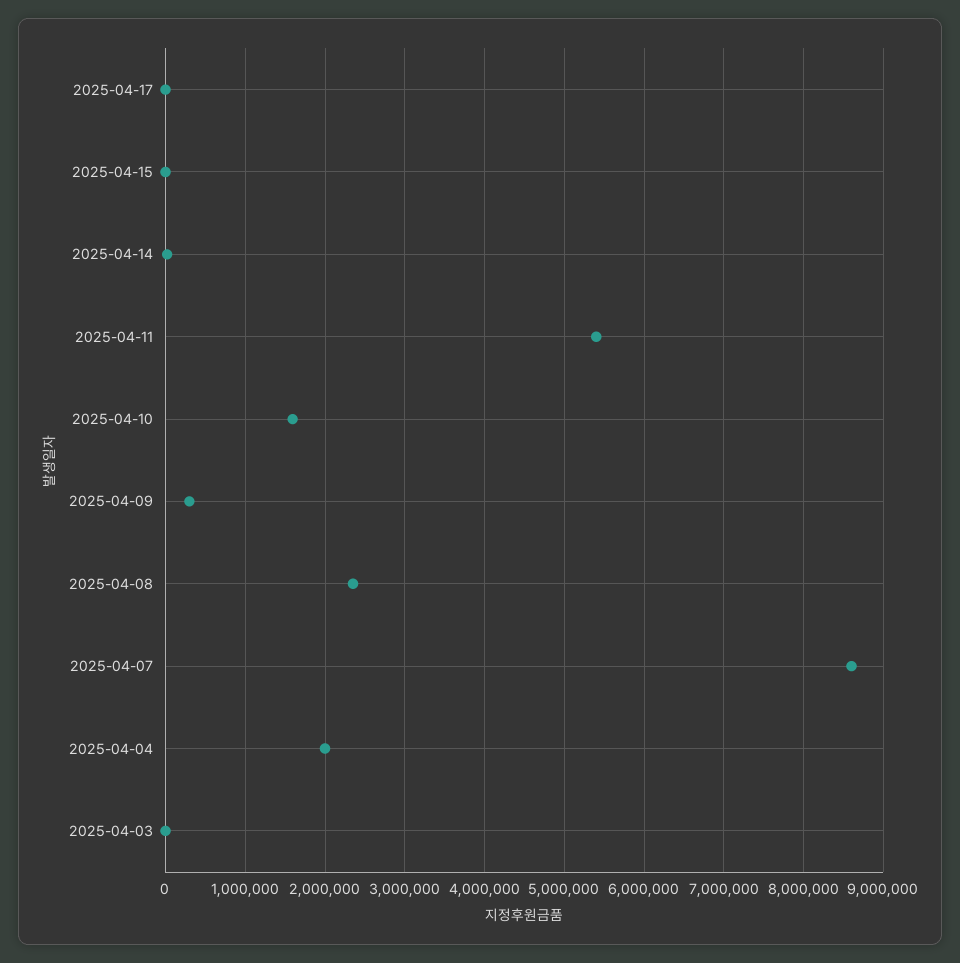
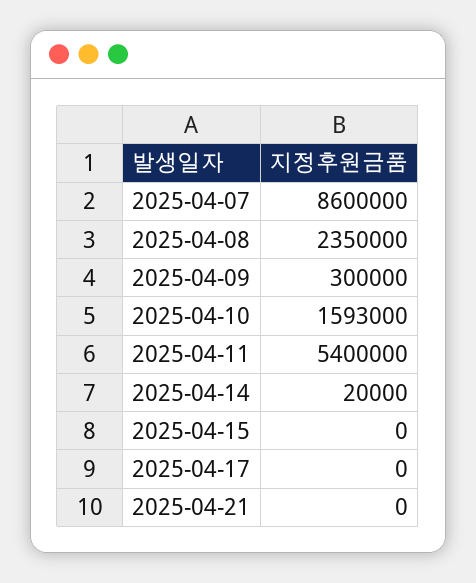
2025-04-04: 2000000 -> none
2025-04-03: 0 -> none
2025-04-21: none -> 0

